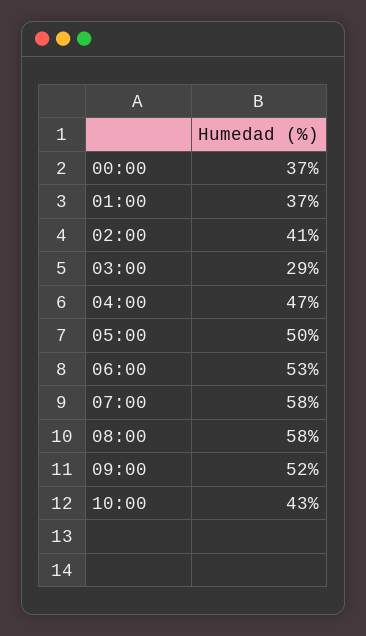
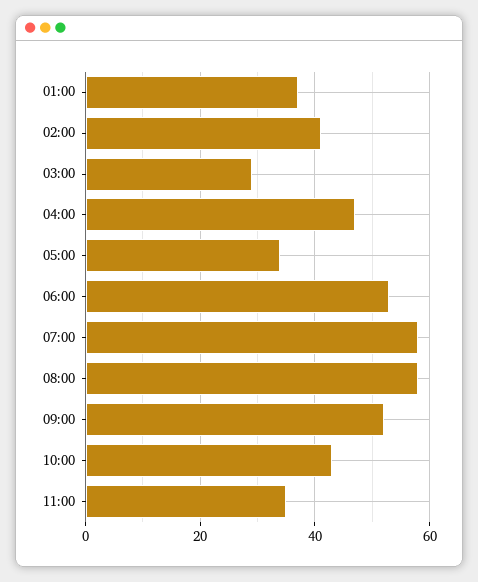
00:00: 37 -> none
05:00: 50 -> 35
11:00: none -> 35

